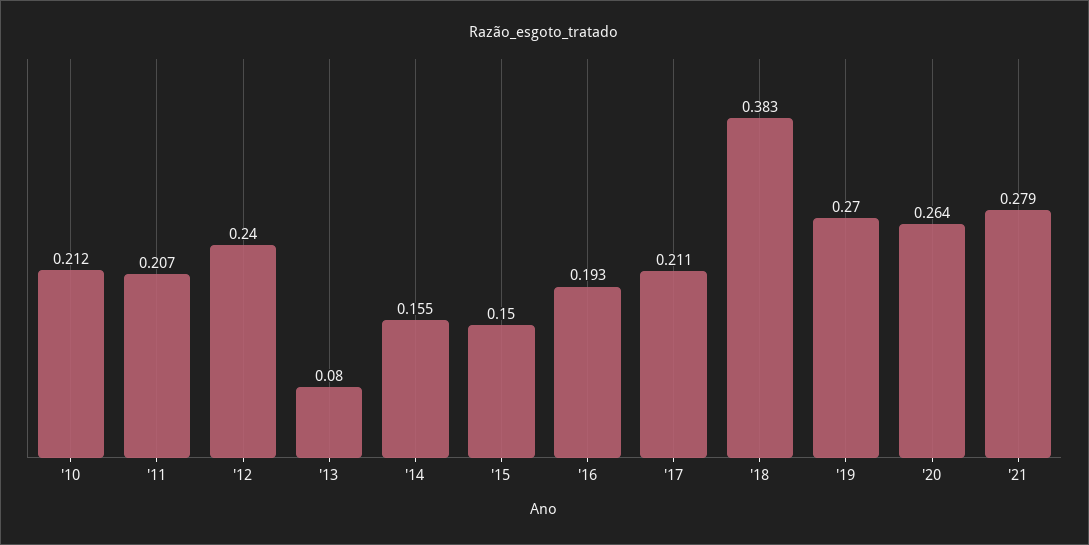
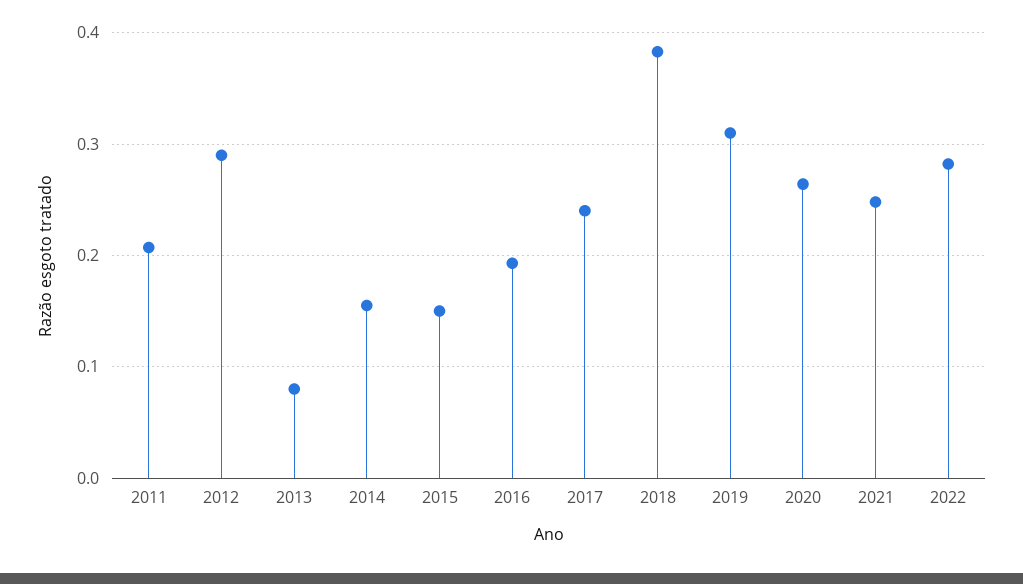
'10: 0.212 -> none
'12: 0.24 -> 0.29
'17: 0.211 -> 0.24
'19: 0.27 -> 0.31
'21: 0.279 -> 0.25
2022: none -> 0.28

